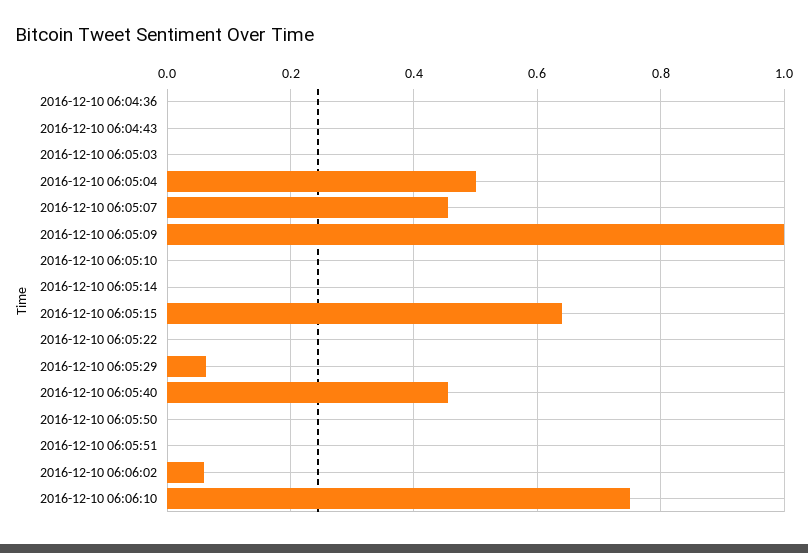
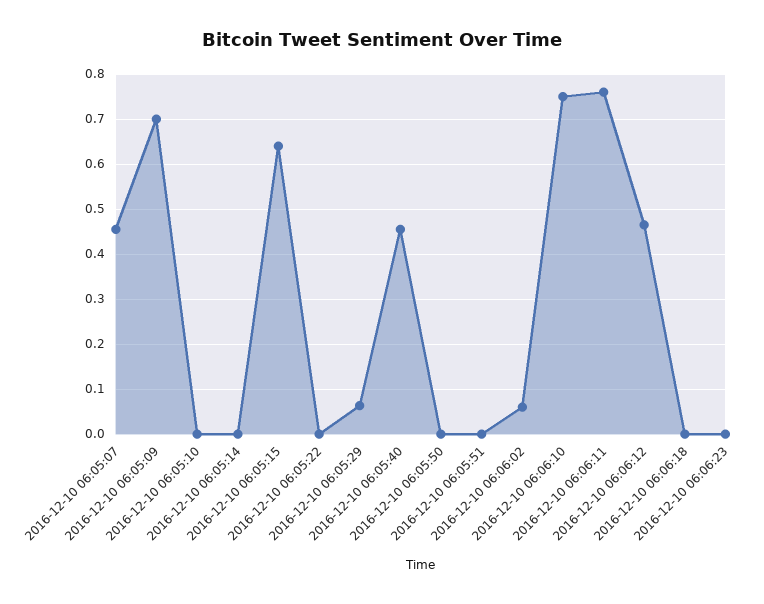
2016-12-10 06:04:36: 0 -> none
2016-12-10 06:04:43: 0 -> none
2016-12-10 06:05:03: 0 -> none
2016-12-10 06:05:04: 0.5 -> none
2016-12-10 06:05:09: 1 -> 0.7
2016-12-10 06:06:11: none -> 0.76
2016-12-10 06:06:12: none -> 0.46
2016-12-10 06:06:18: none -> 0
2016-12-10 06:06:23: none -> 0

